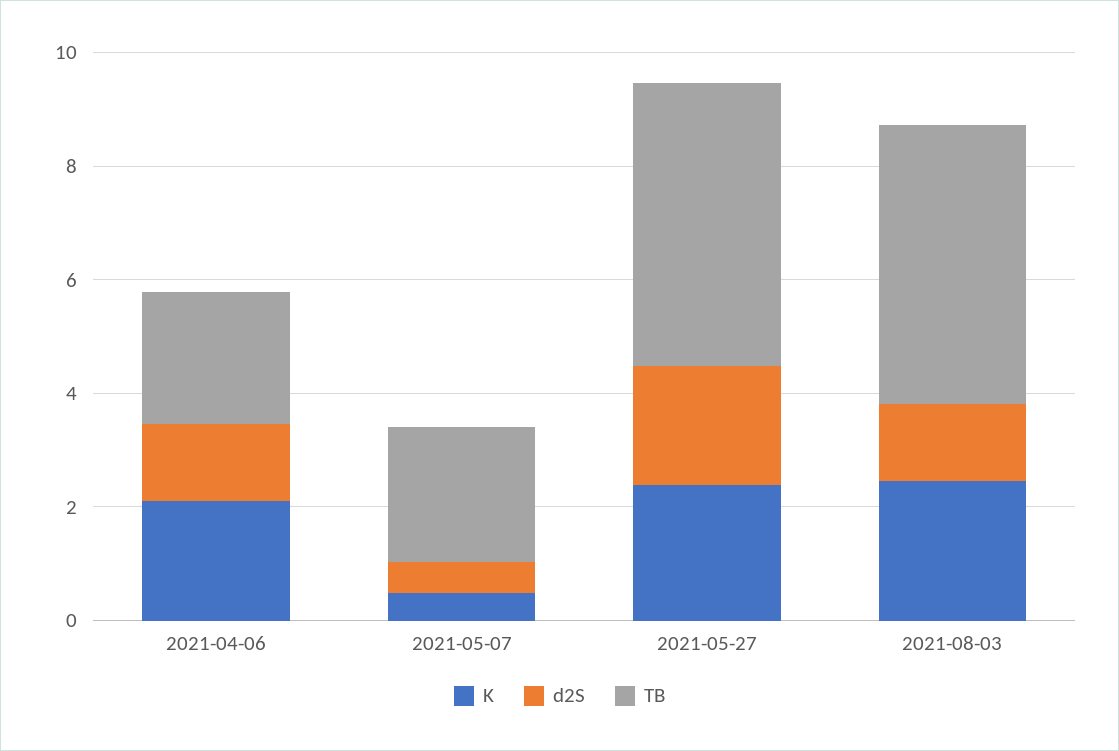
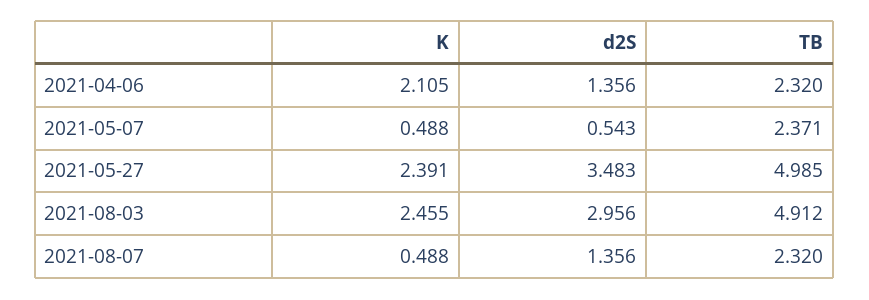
d2S, 2021-05-27: 2 -> 3.483
d2S, 2021-08-03: 1.5 -> 2.956
K, 2021-08-07: none -> 0.488
d2S, 2021-08-07: none -> 1.356
TB, 2021-08-07: none -> 2.32

